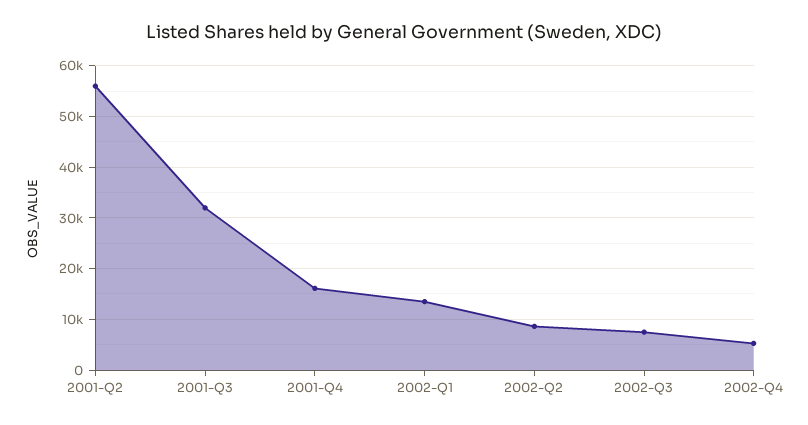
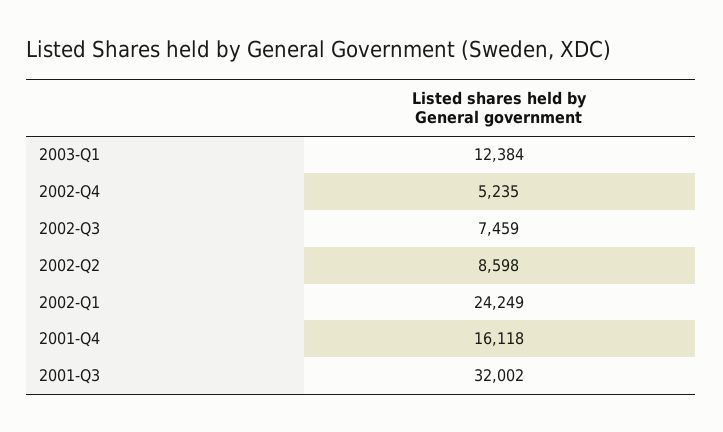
2001-Q2: 56000 -> none
2002-Q1: 14000 -> 24249
2003-Q1: none -> 12384

